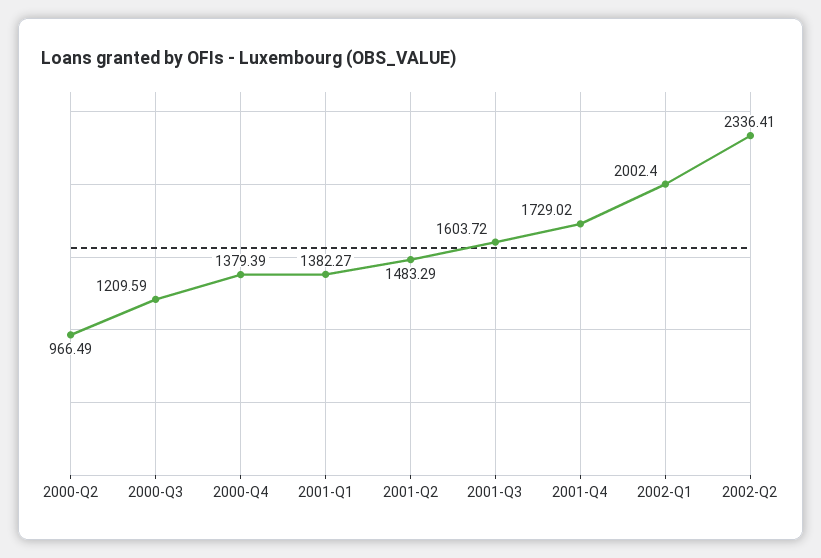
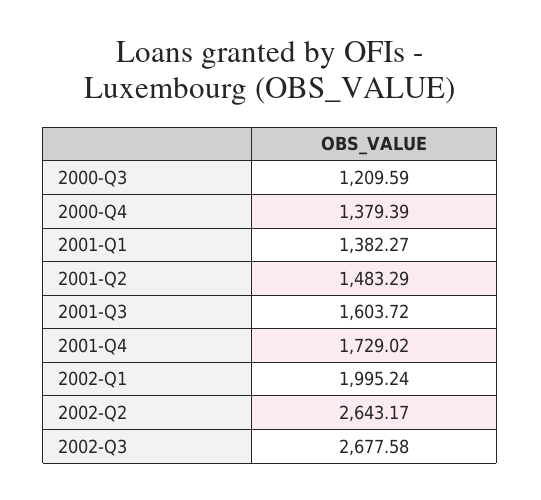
2000-Q2: 966.49 -> none
2002-Q1: 2002.4 -> 1995.24
2002-Q2: 2336.41 -> 2643.17
2002-Q3: none -> 2677.58

